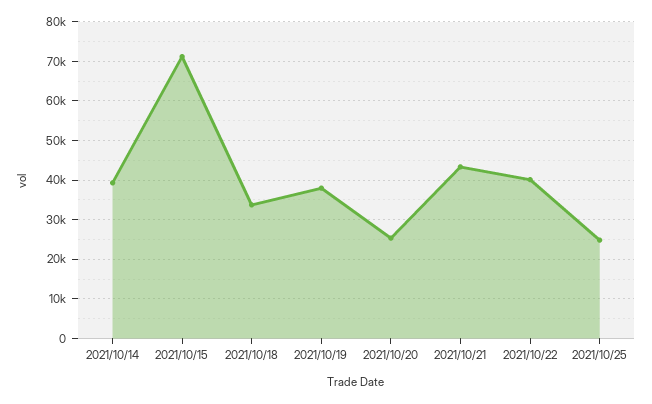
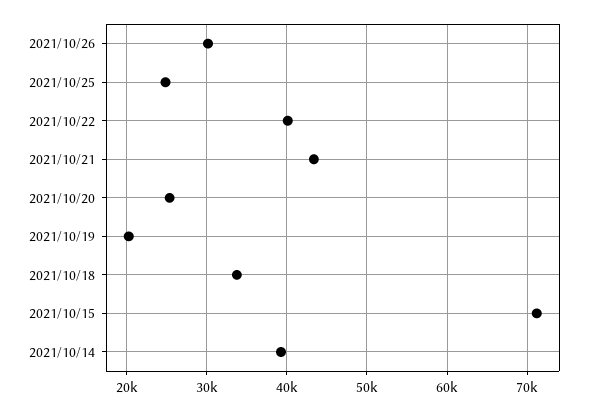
2021/10/19: 38000 -> 20000
2021/10/26: none -> 30000

